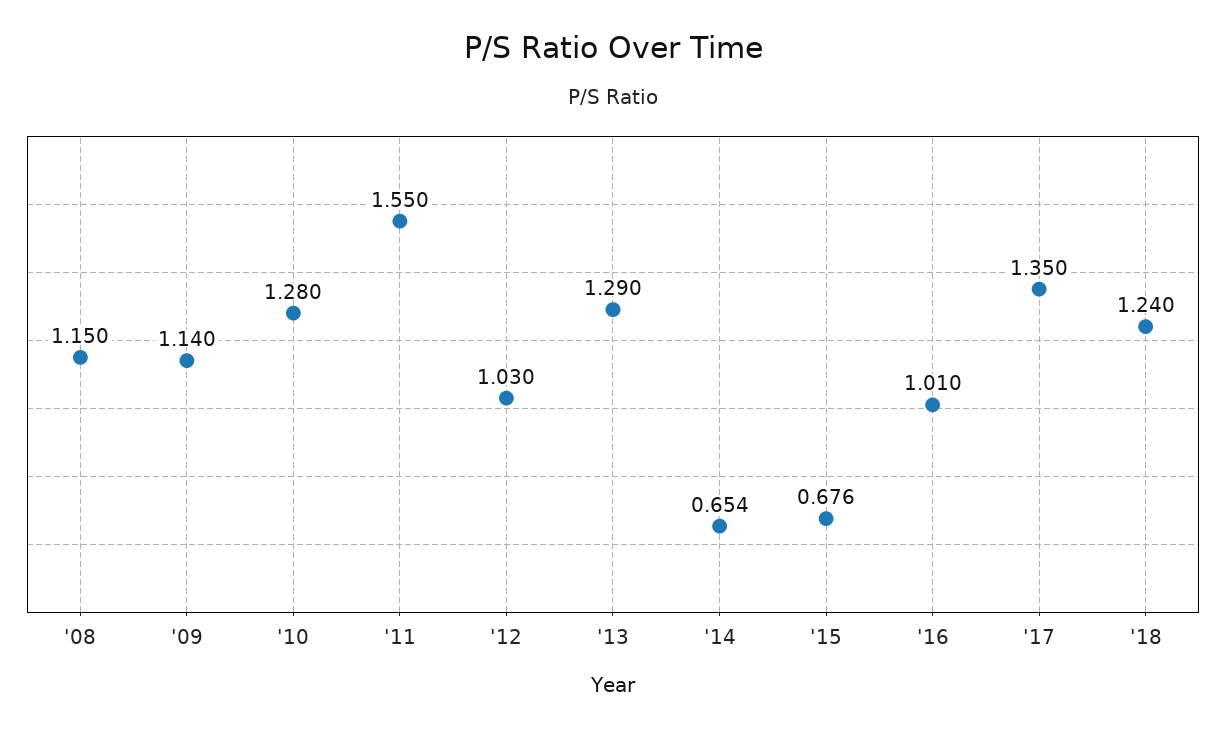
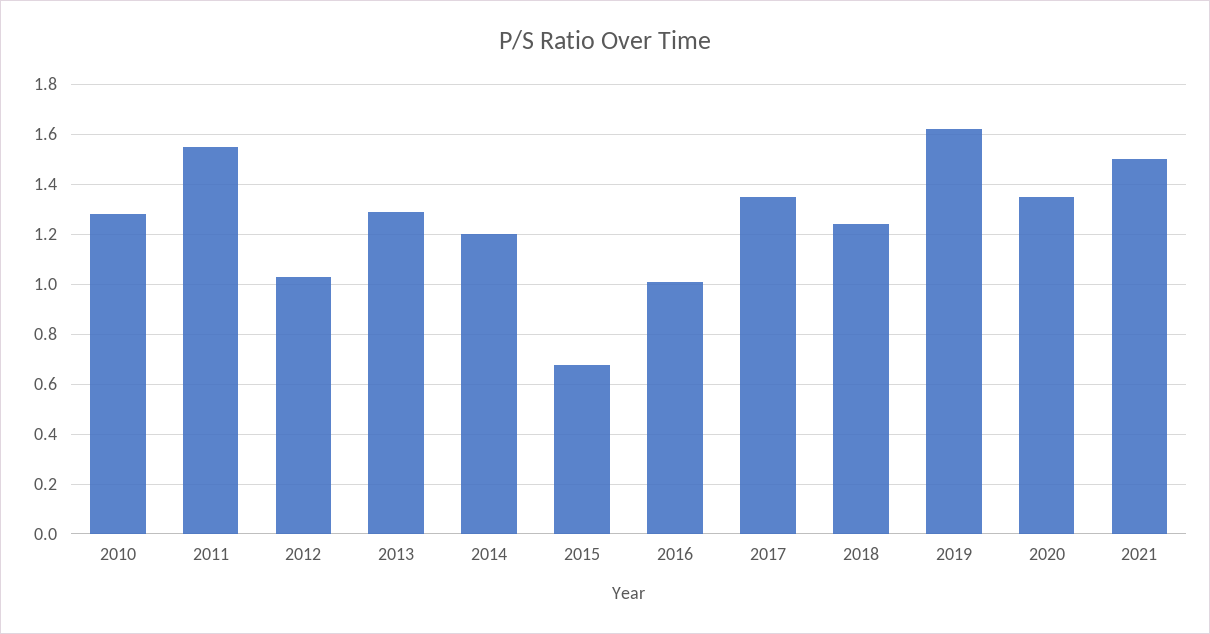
'08: 1.15 -> none
'09: 1.14 -> none
'14: 0.654 -> 1.2
2019: none -> 1.625
2020: none -> 1.35
2021: none -> 1.5

